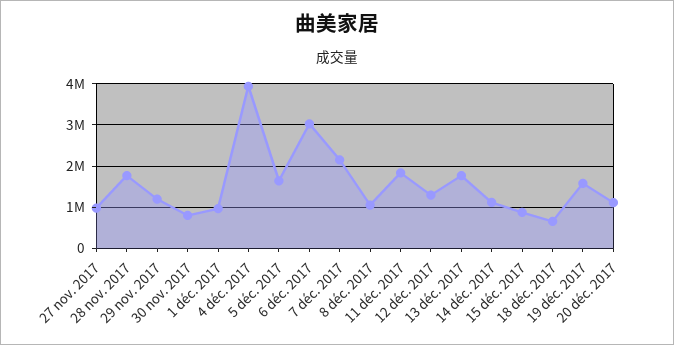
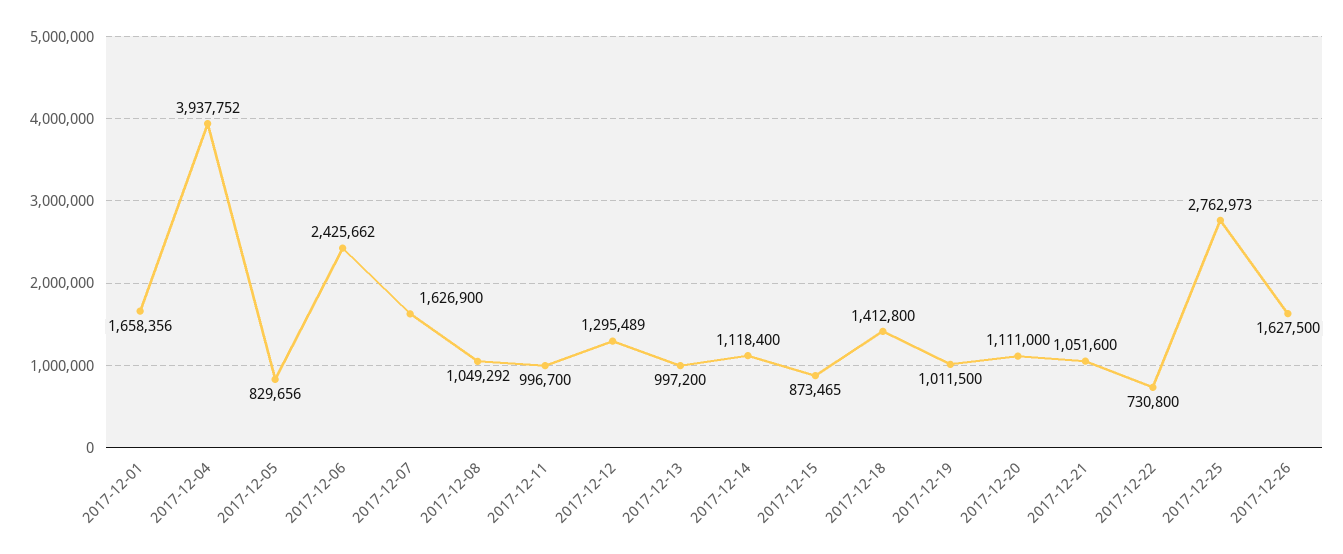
27 nov. 2017: 1000000 -> none
28 nov. 2017: 1800000 -> none
29 nov. 2017: 1200000 -> none
30 nov. 2017: 800000 -> none
1 déc. 2017: 1000000 -> 1658356
5 déc. 2017: 1600000 -> 829656
6 déc. 2017: 3000000 -> 2425662
7 déc. 2017: 2200000 -> 1626900
11 déc. 2017: 1800000 -> 996700
13 déc. 2017: 1800000 -> 997200
18 déc. 2017: 600000 -> 1412800
19 déc. 2017: 1600000 -> 1011500
2017-12-21: none -> 1051600
2017-12-22: none -> 730800
2017-12-25: none -> 2762973
2017-12-26: none -> 1627500

